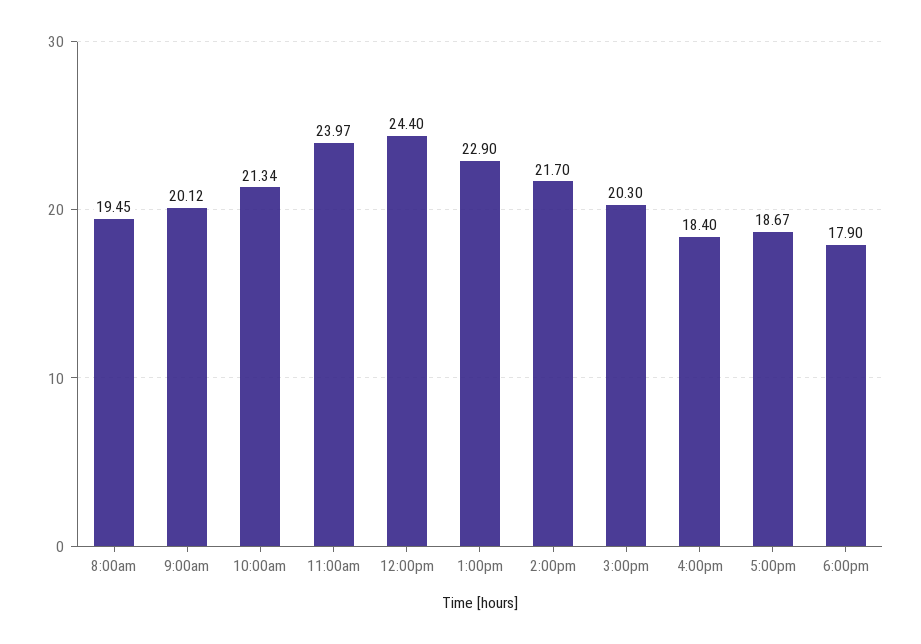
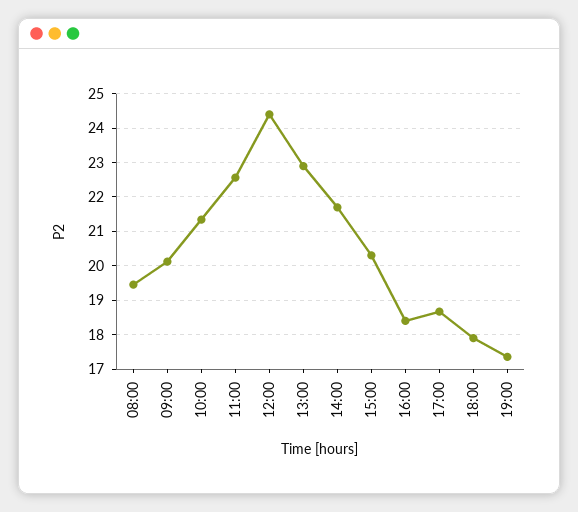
11:00am: 23.97 -> 22.6
19:00: none -> 17.4

